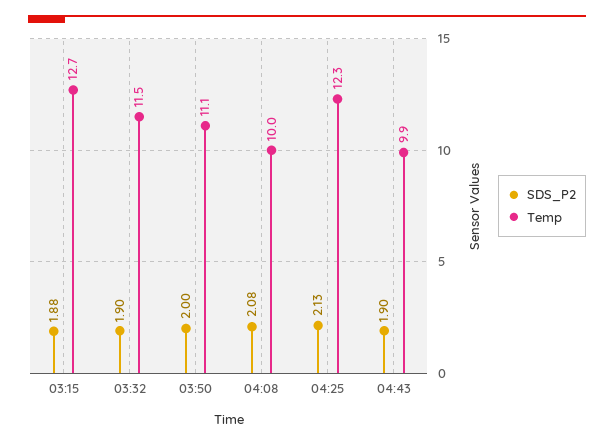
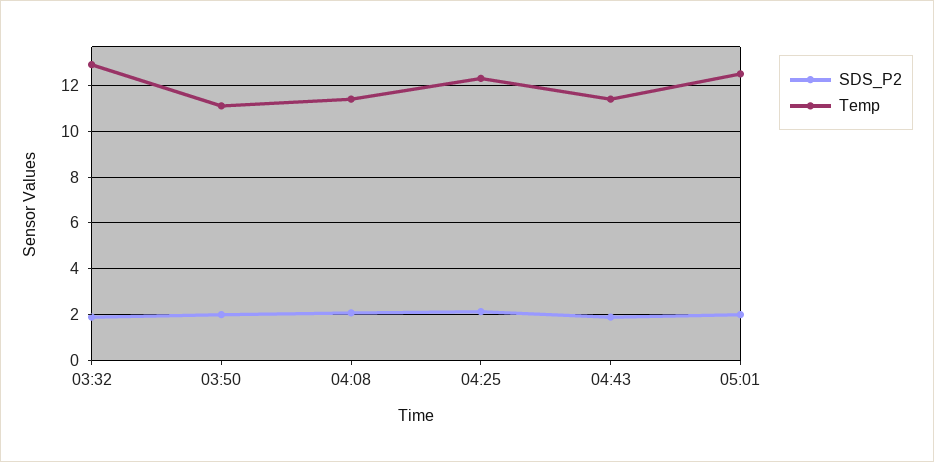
SDS_P2, 03:15: 1.88 -> none
Temp, 03:15: 12.7 -> none
Temp, 03:32: 11.5 -> 13
Temp, 04:08: 10 -> 11.5
Temp, 04:43: 9.9 -> 11.5
SDS_P2, 05:01: none -> 2
Temp, 05:01: none -> 12.5

